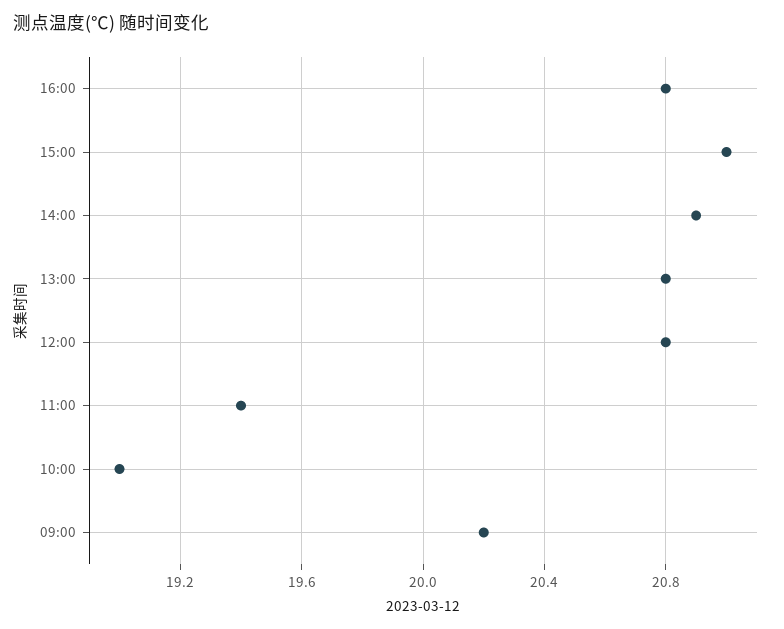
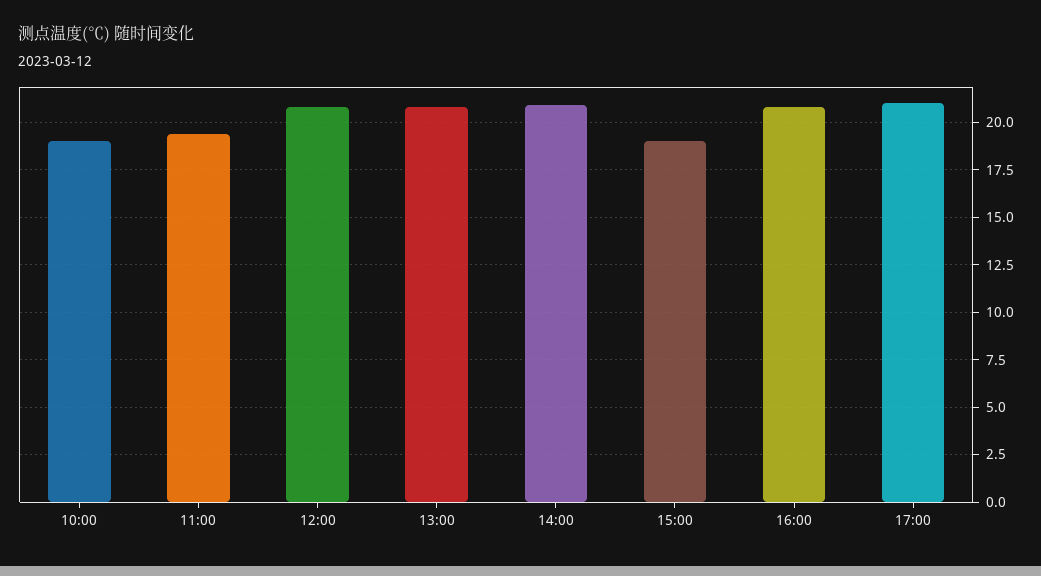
15:00: 21 -> 19
09:00: 20.2 -> none
17:00: none -> 21

